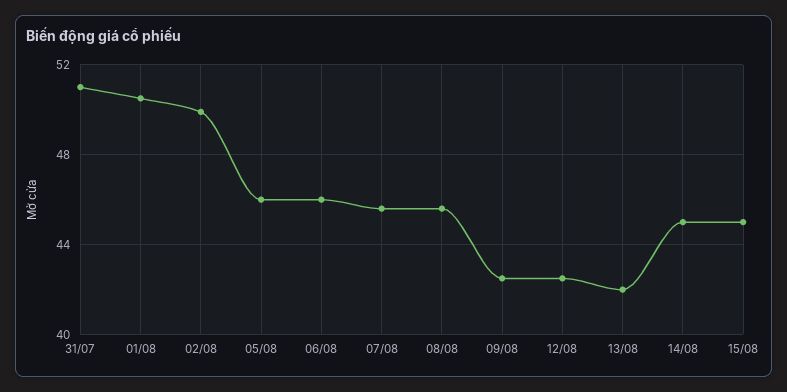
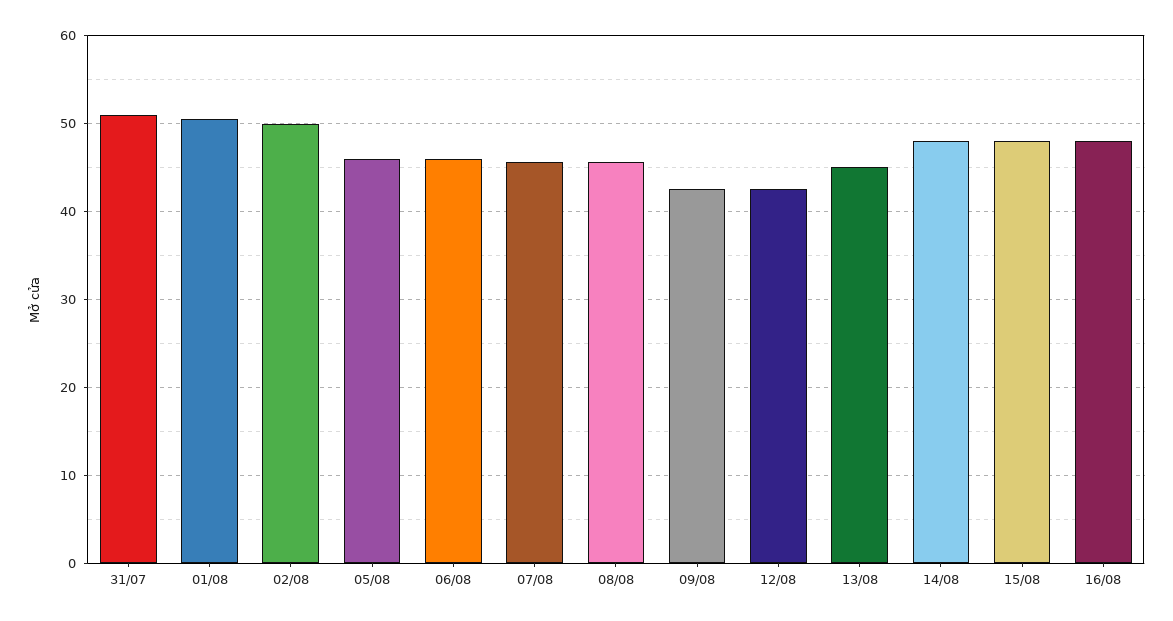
13/08: 42 -> 45
14/08: 45 -> 48
15/08: 45 -> 48
16/08: none -> 48

